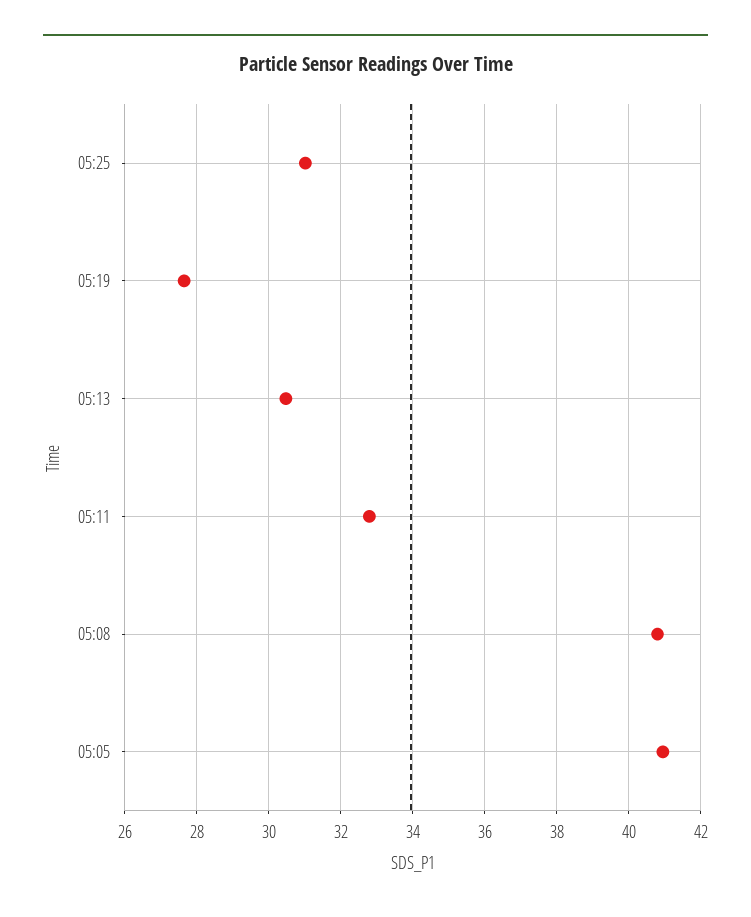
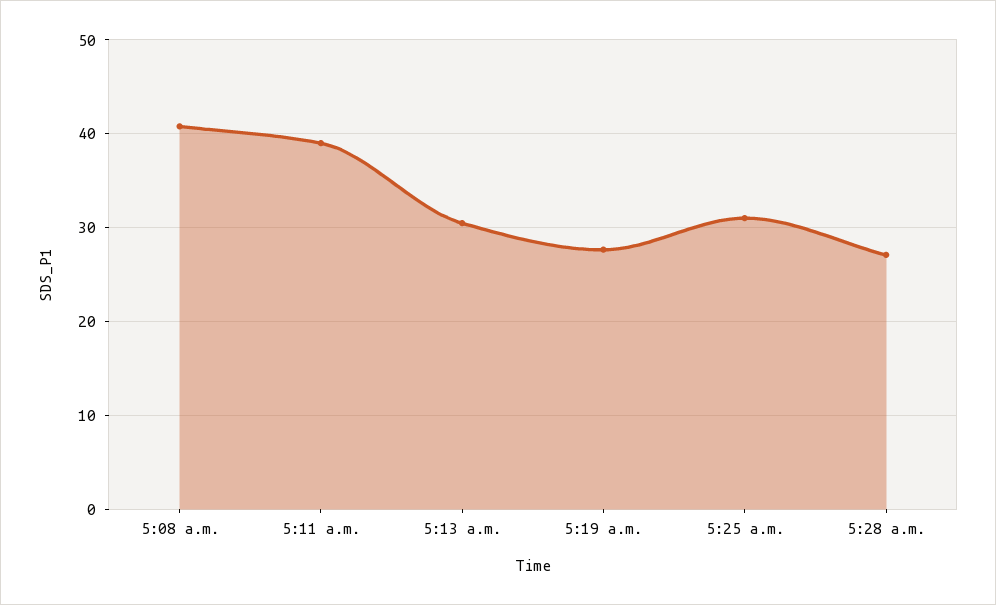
05:11: 32.8 -> 39
05:05: 41 -> none
5:28 a.m.: none -> 27

